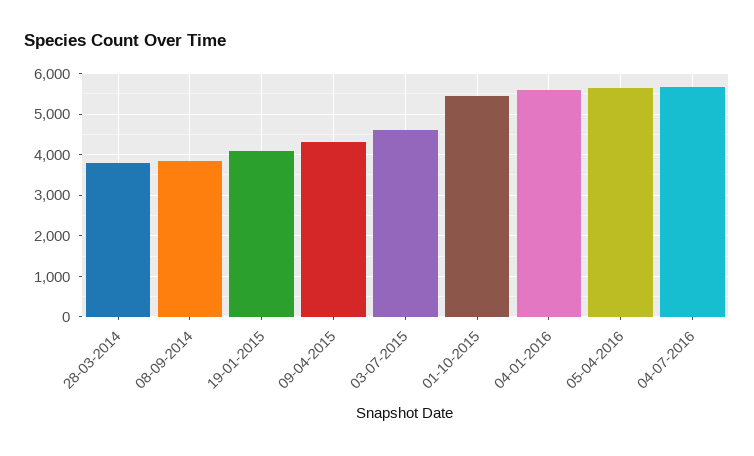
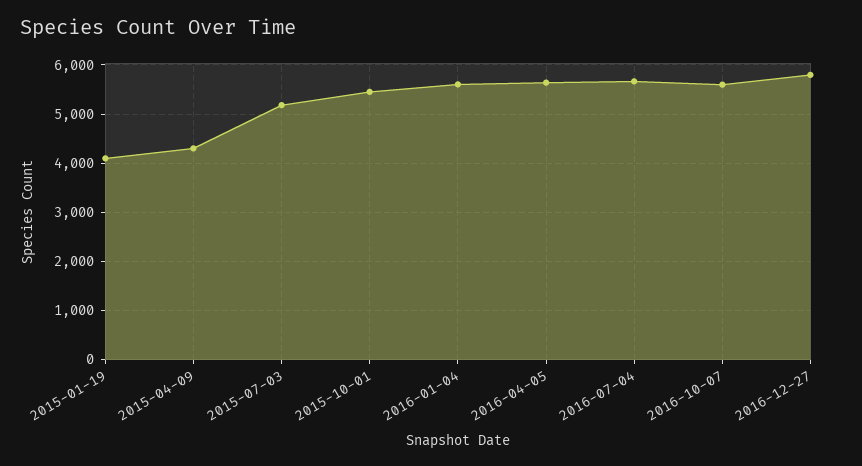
28-03-2014: 3800 -> none
08-09-2014: 3800 -> none
03-07-2015: 4600 -> 5200
2016-10-07: none -> 5600
2016-12-27: none -> 5800

